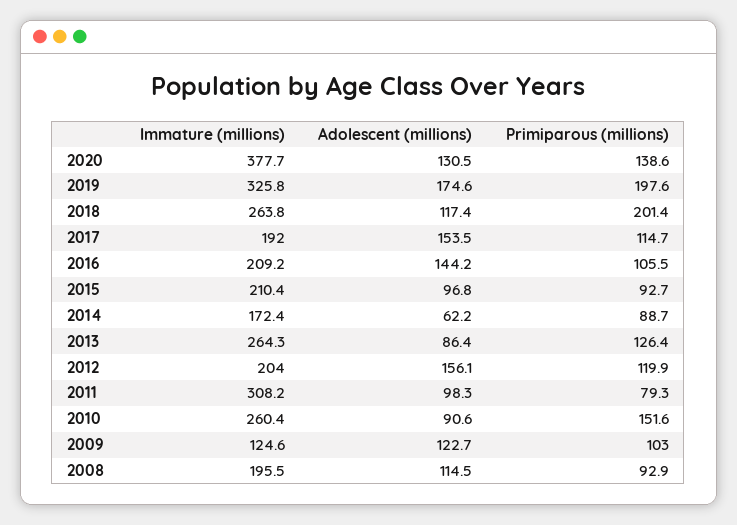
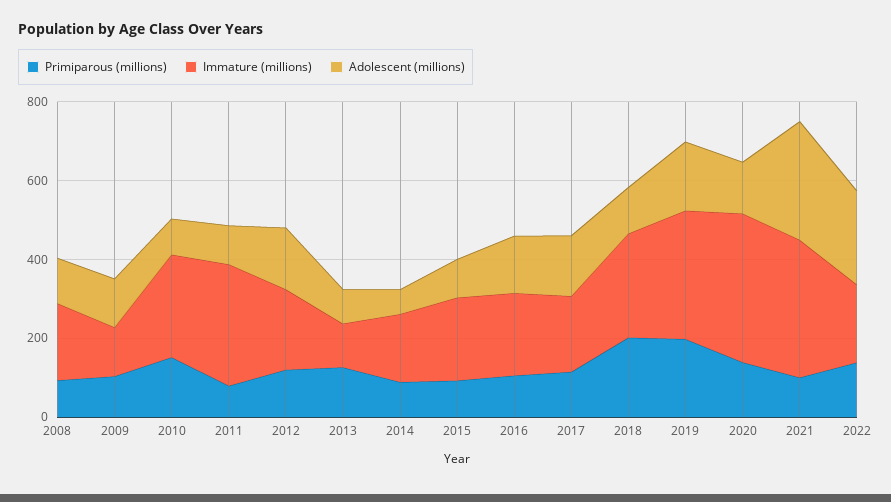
Immature (millions), 2013: 264.3 -> 100
Primiparous (millions), 2021: none -> 100
Immature (millions), 2021: none -> 350
Adolescent (millions), 2021: none -> 300
Primiparous (millions), 2022: none -> 150
Immature (millions), 2022: none -> 200
Adolescent (millions), 2022: none -> 250

